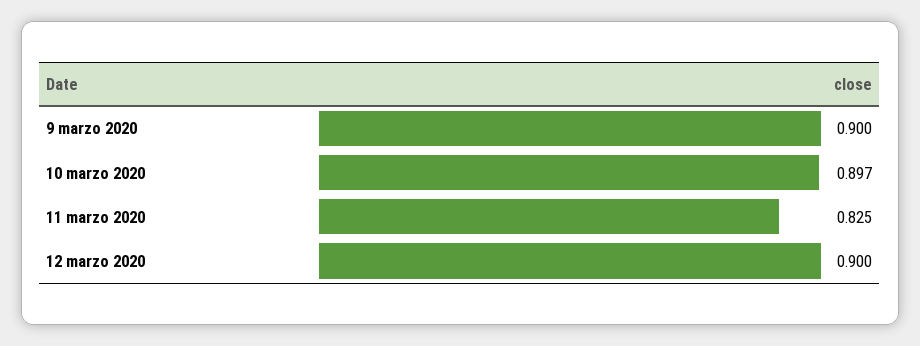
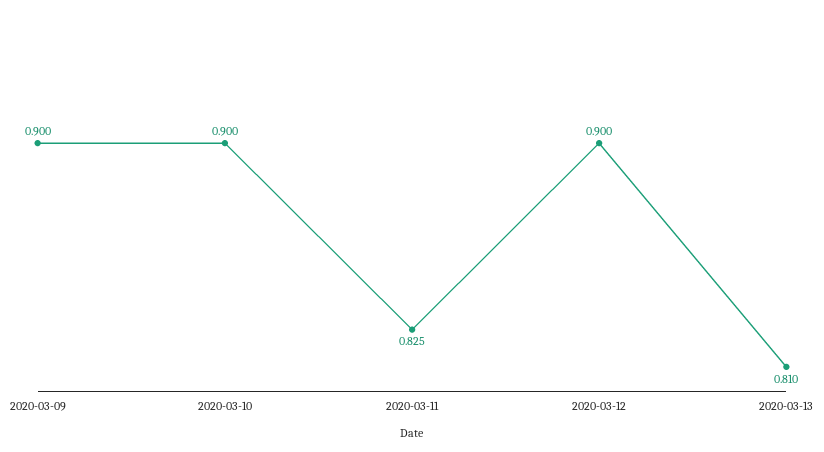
10 marzo 2020: 0.897 -> 0.9
2020-03-13: none -> 0.81

